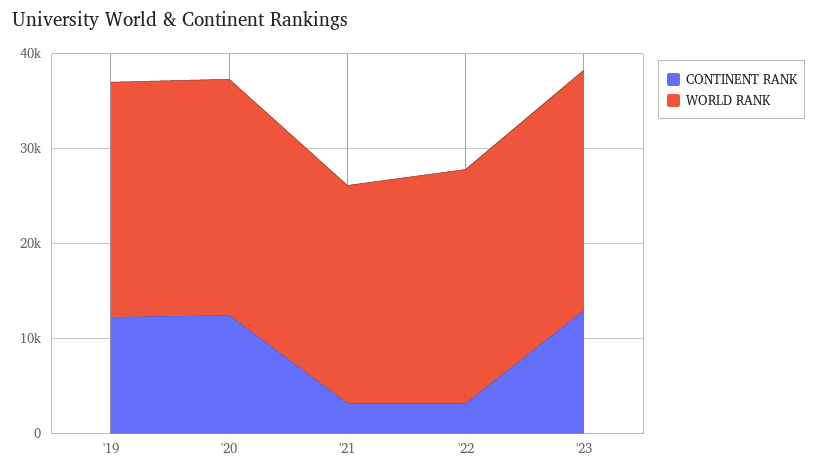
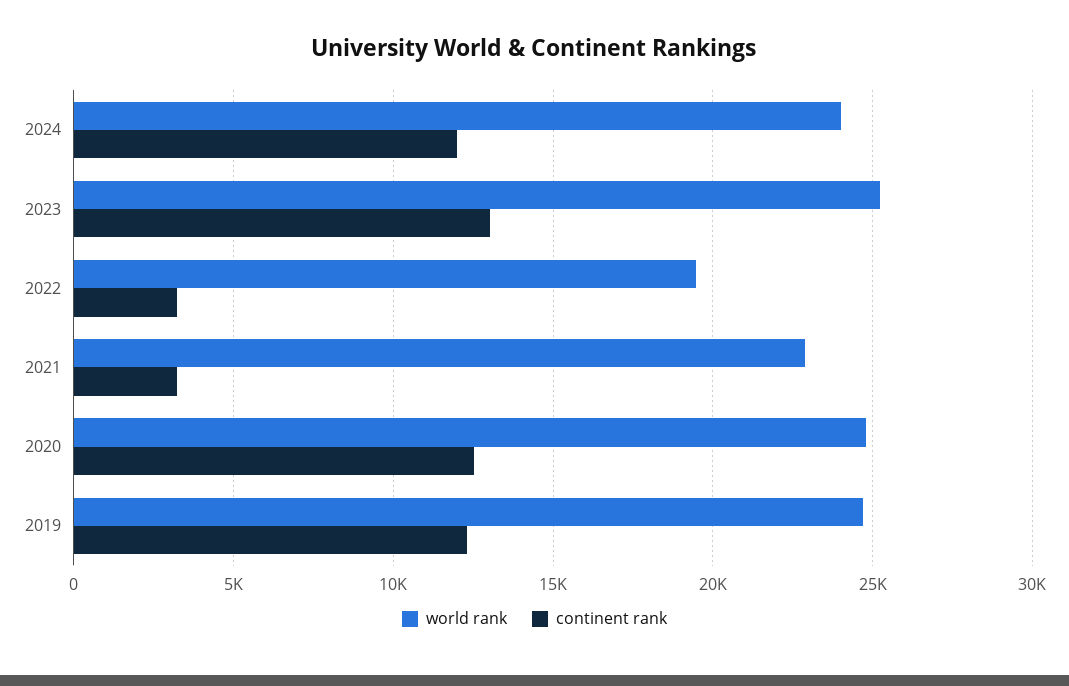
WORLD RANK, '22: 24000 -> 19500
WORLD RANK, 2024: none -> 24000
CONTINENT RANK, 2024: none -> 12000

